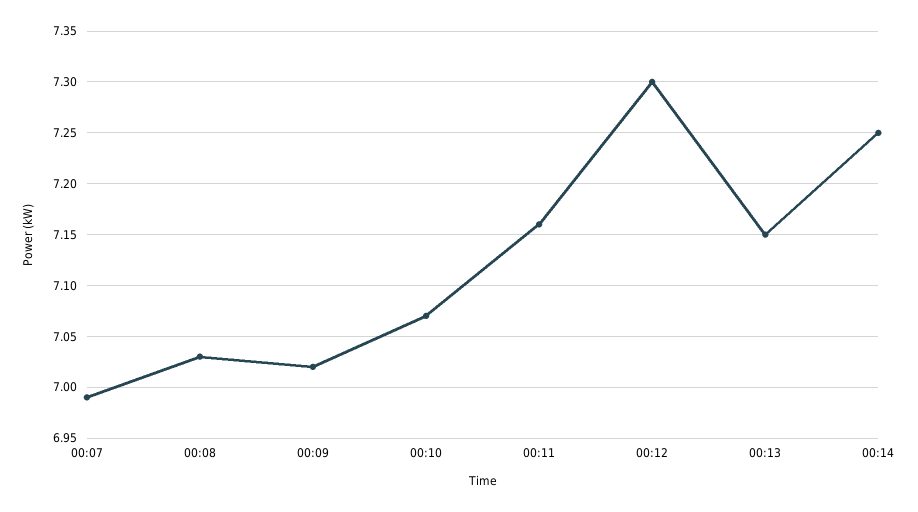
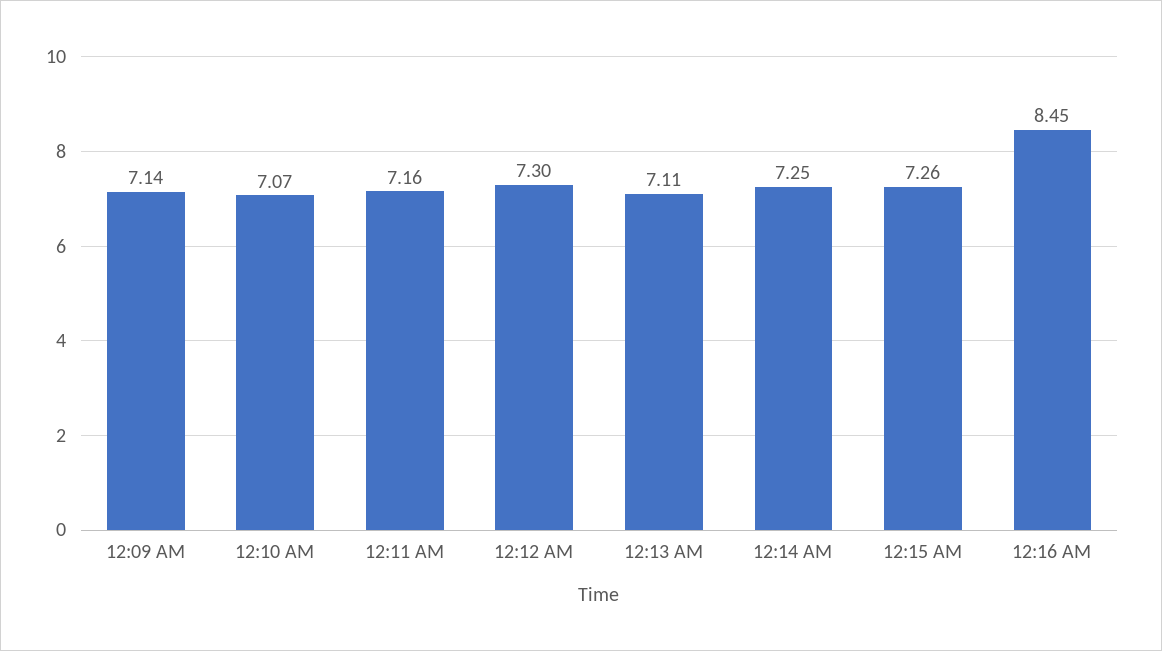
00:07: 6.99 -> none
00:08: 7.03 -> none
00:09: 7.02 -> 7.14
00:13: 7.15 -> 7.11
12:15 AM: none -> 7.26
12:16 AM: none -> 8.45

